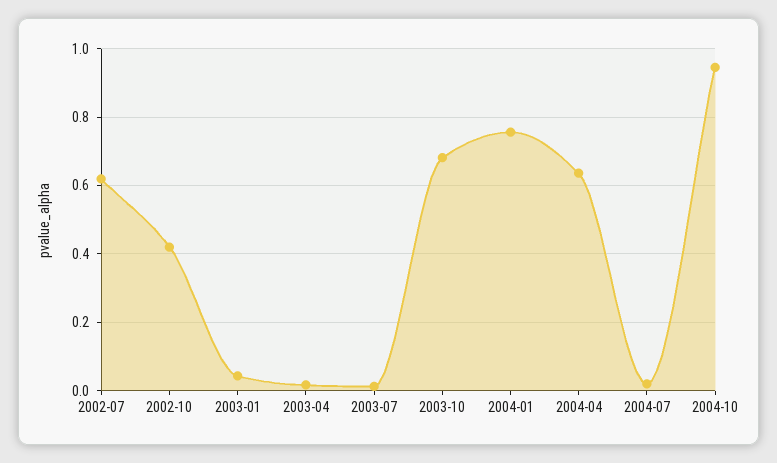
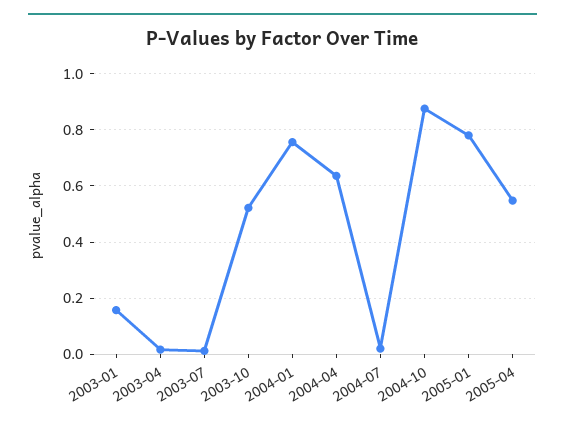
2002-07: 0.62 -> none
2002-10: 0.42 -> none
2003-01: 0.04 -> 0.15
2003-10: 0.68 -> 0.525
2004-10: 0.94 -> 0.875
2005-01: none -> 0.775
2005-04: none -> 0.55

